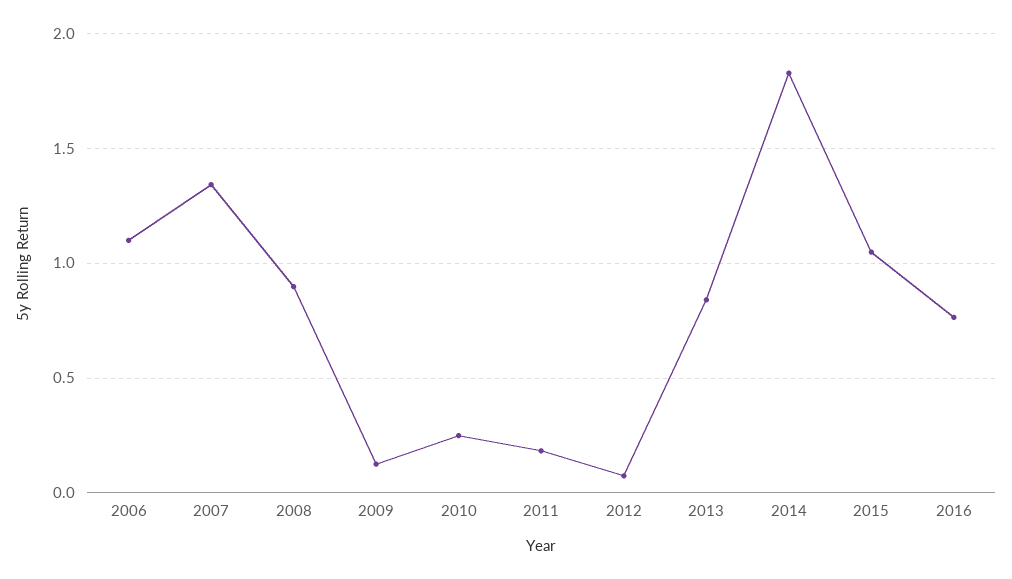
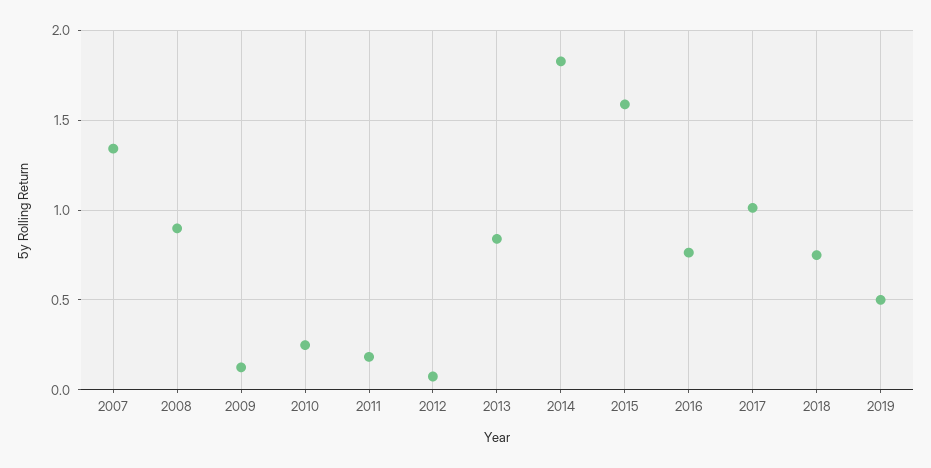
2006: 1.1 -> none
2015: 1.05 -> 1.6
2017: none -> 1
2018: none -> 0.75
2019: none -> 0.5

